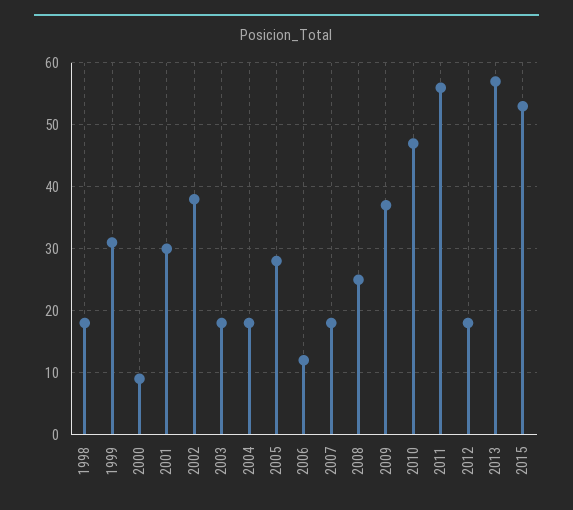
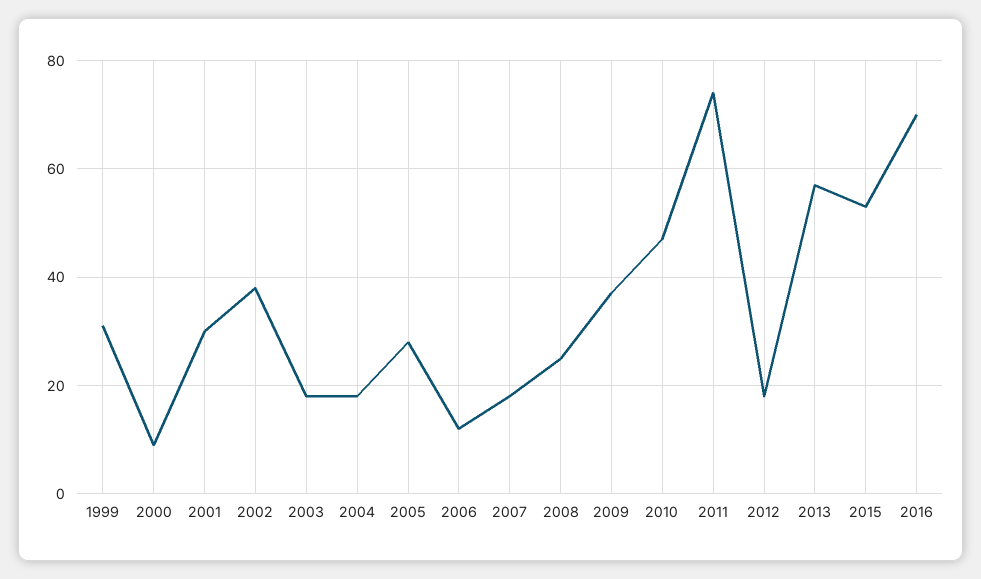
1998: 18 -> none
2011: 56 -> 75
2016: none -> 70

